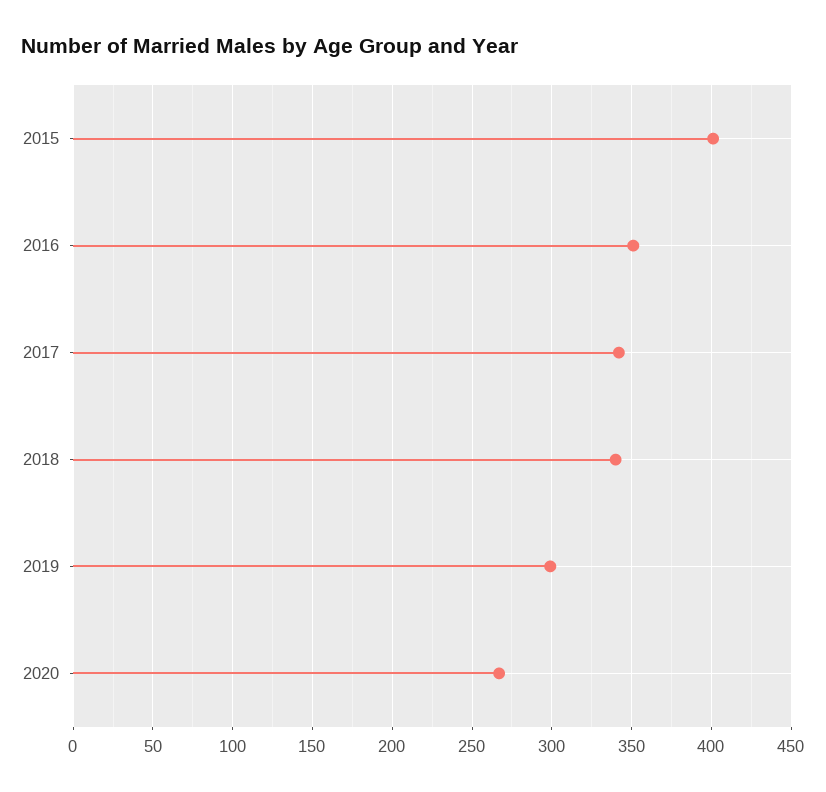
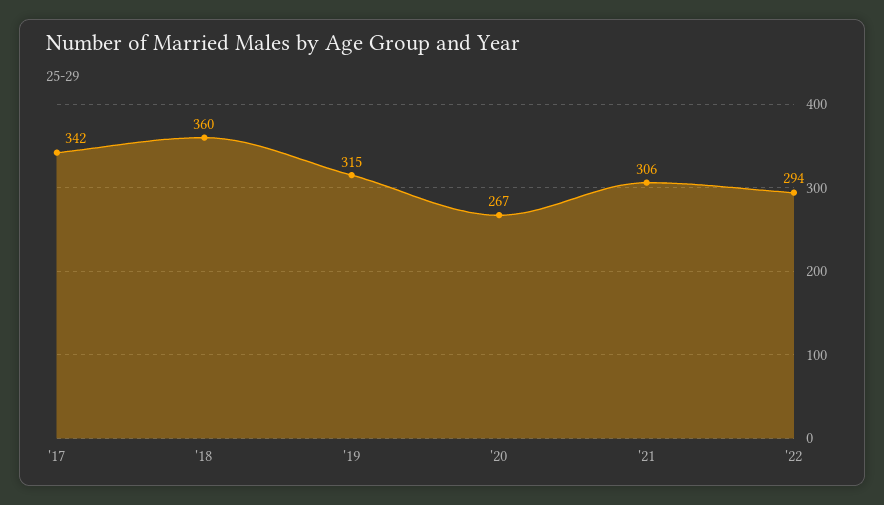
2015: 400 -> none
2016: 350 -> none
2018: 340 -> 360
2019: 300 -> 315
'21: none -> 306
'22: none -> 294

